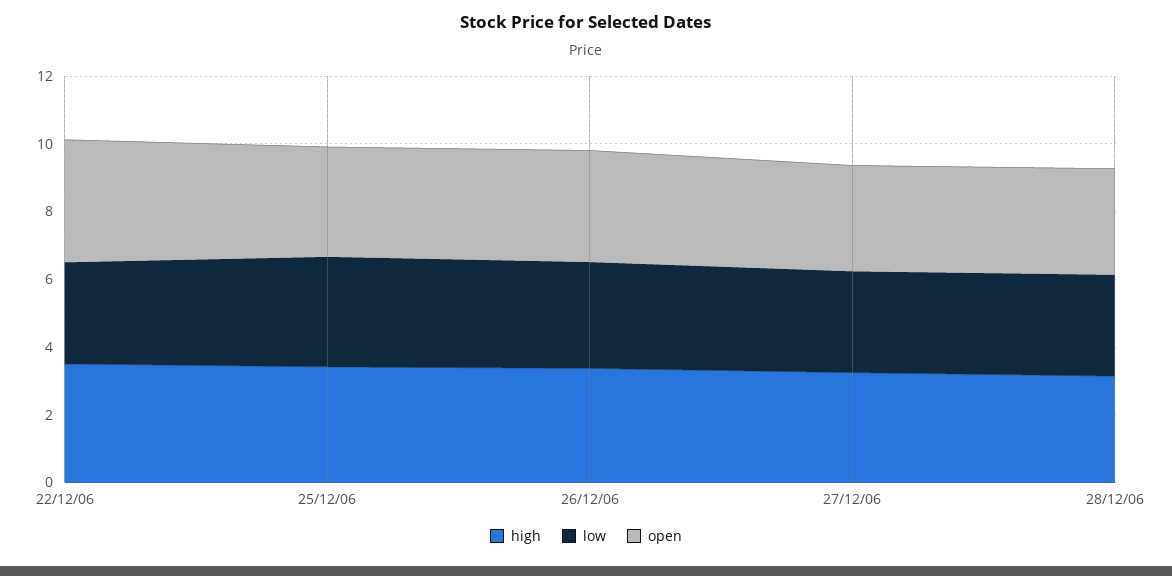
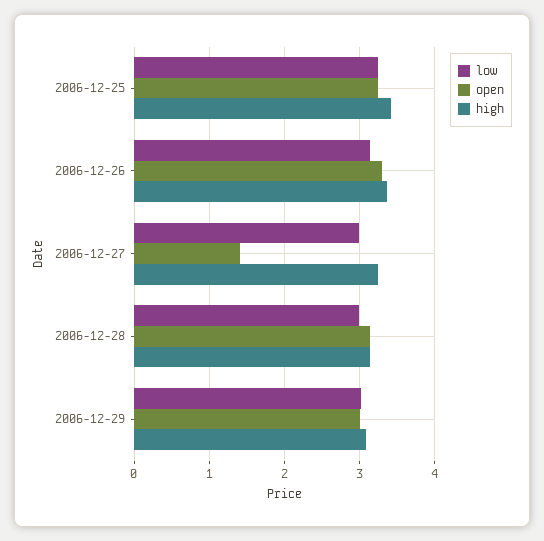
high, 22/12/06: 3.5 -> none
low, 22/12/06: 3 -> none
open, 22/12/06: 3.5 -> none
open, 27/12/06: 3 -> 1.4
low, 2006-12-29: none -> 3
open, 2006-12-29: none -> 3
high, 2006-12-29: none -> 3.1

